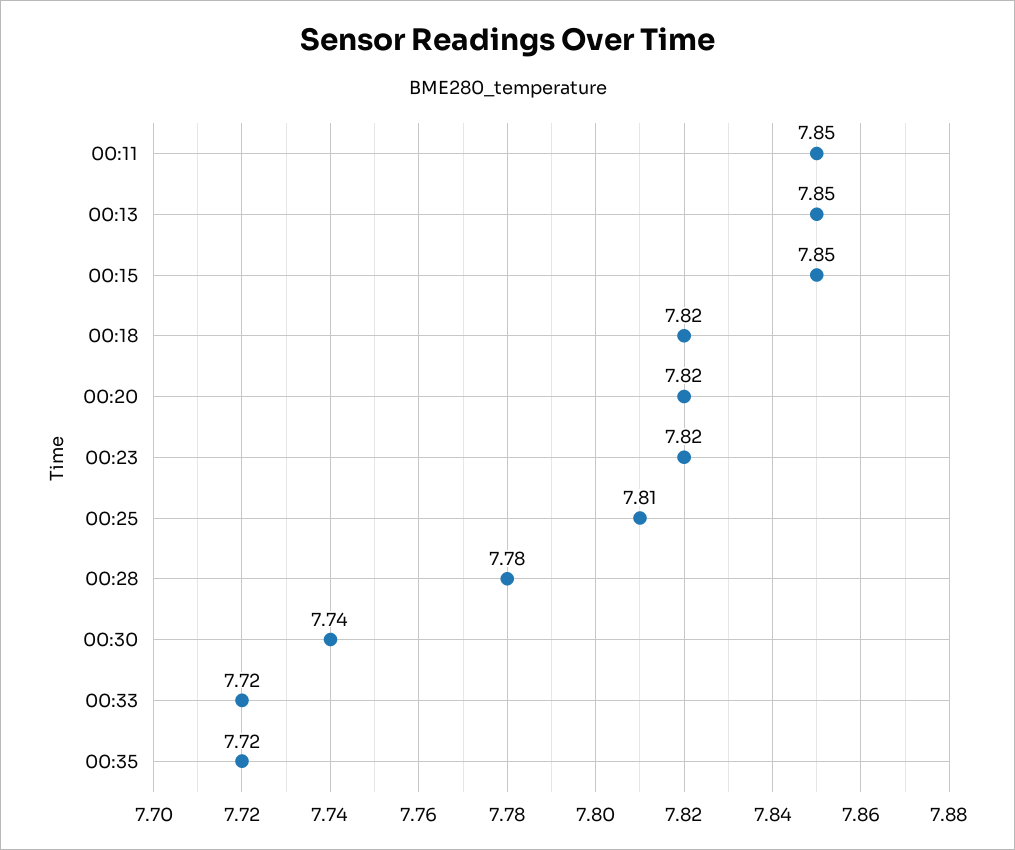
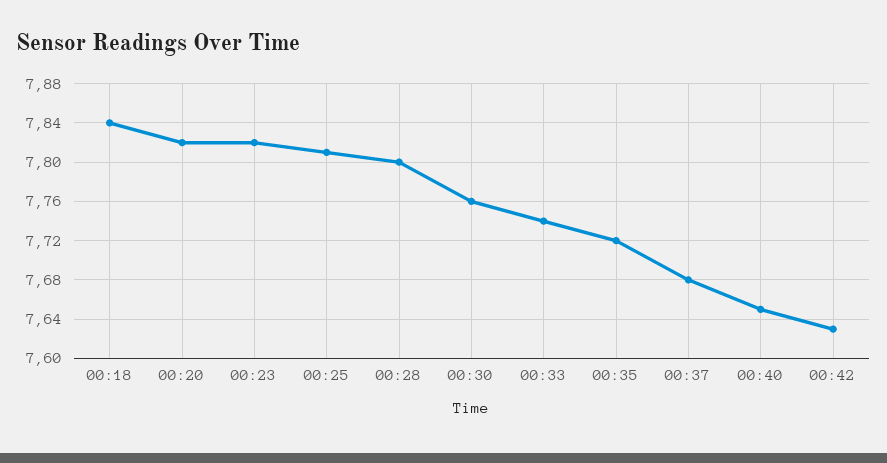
00:11: 7.85 -> none
00:13: 7.85 -> none
00:15: 7.85 -> none
00:18: 7.82 -> 7.84
00:28: 7.78 -> 7.8
00:30: 7.74 -> 7.76
00:33: 7.72 -> 7.74
00:37: none -> 7.68
00:40: none -> 7.65
00:42: none -> 7.63

